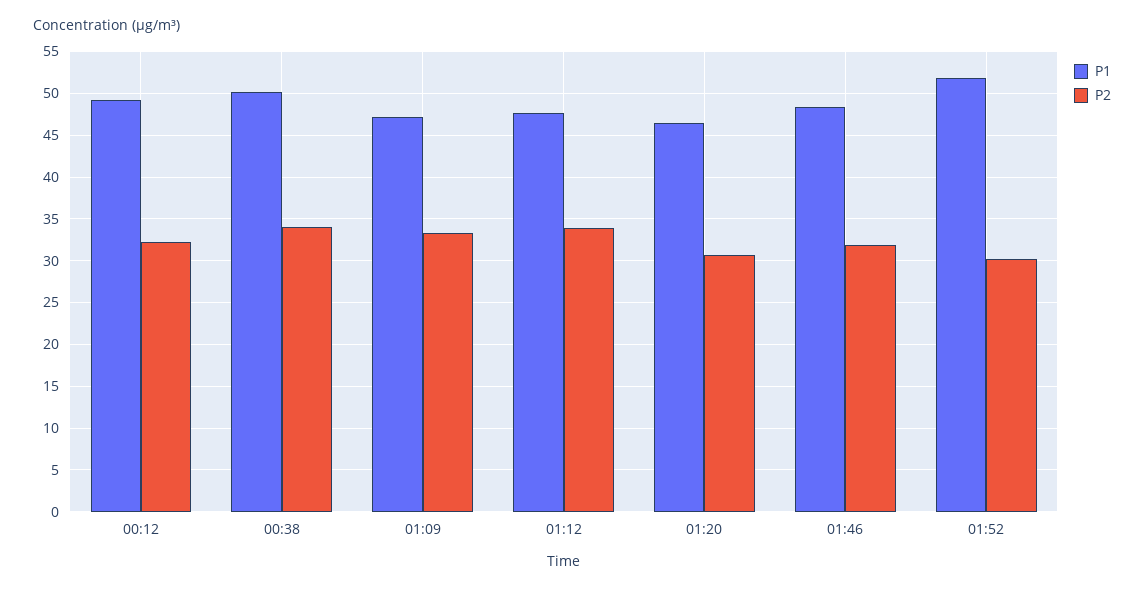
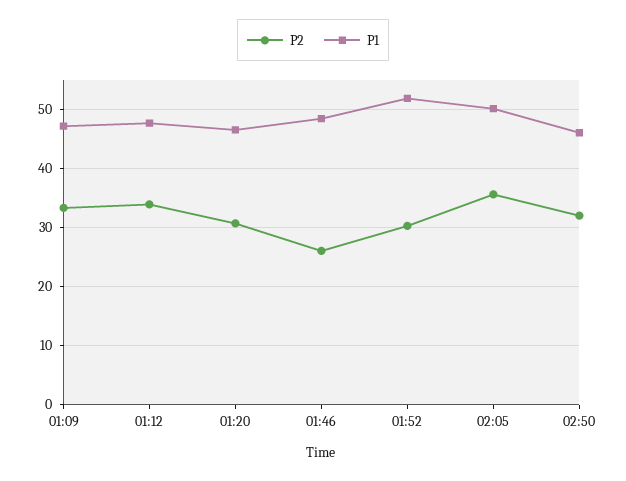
P1, 00:12: 49 -> none
P2, 00:12: 32 -> none
P1, 00:38: 50 -> none
P2, 00:38: 34 -> none
P2, 01:46: 32 -> 26
P2, 02:05: none -> 36
P1, 02:05: none -> 50
P2, 02:50: none -> 32
P1, 02:50: none -> 46

